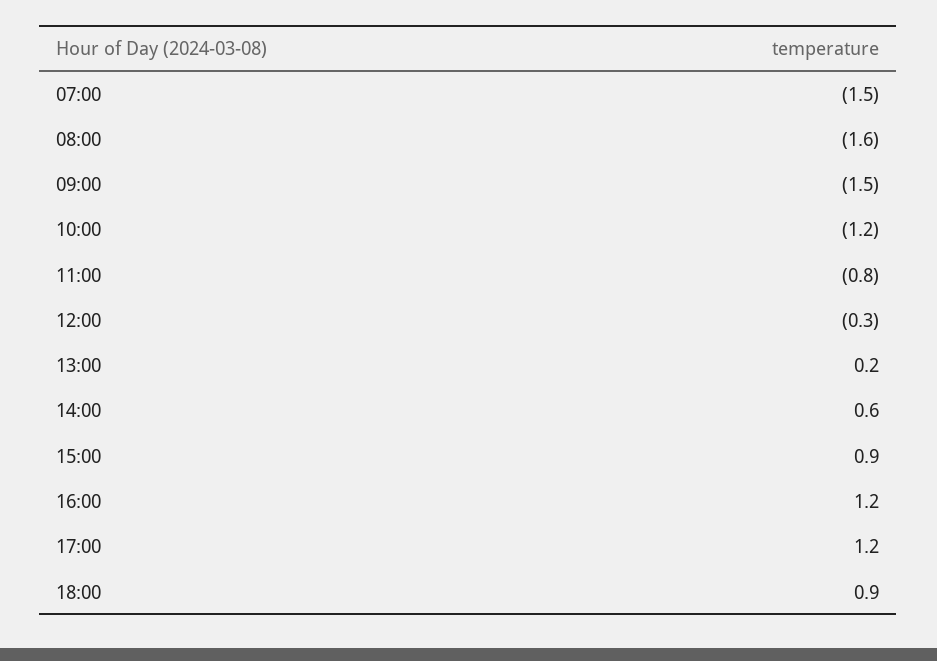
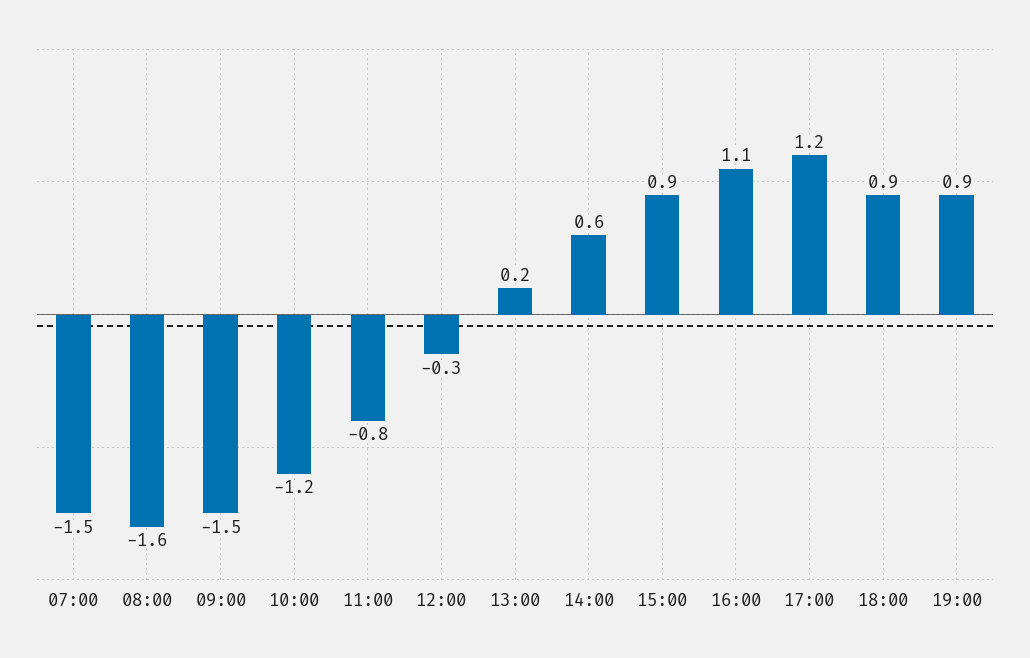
16:00: 1.2 -> 1.1
19:00: none -> 0.9

